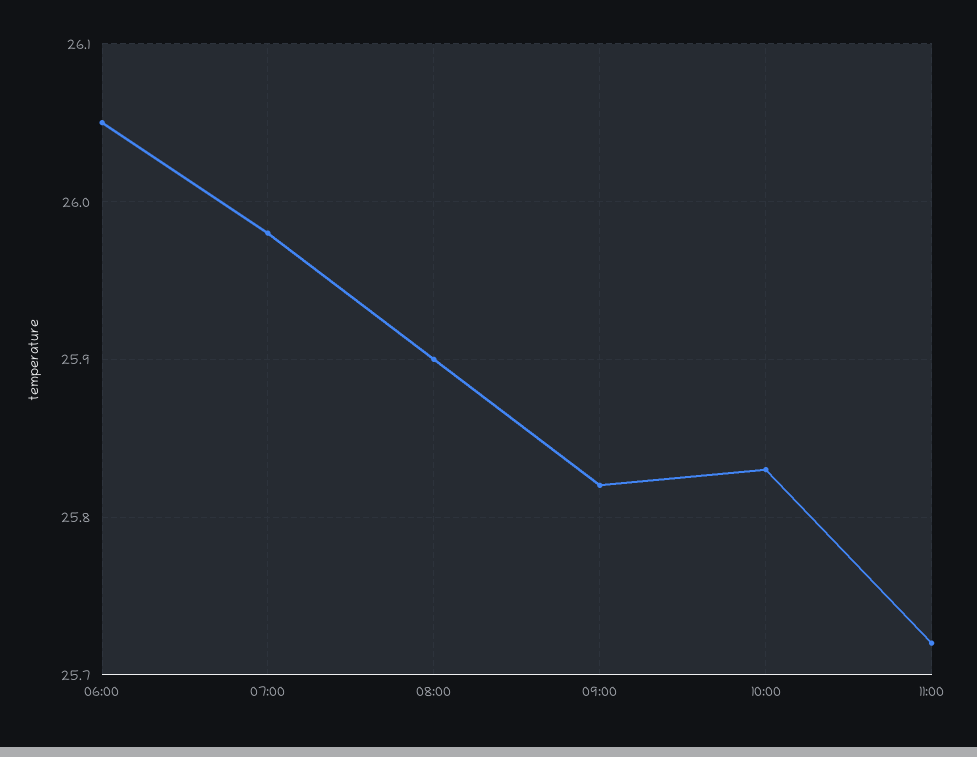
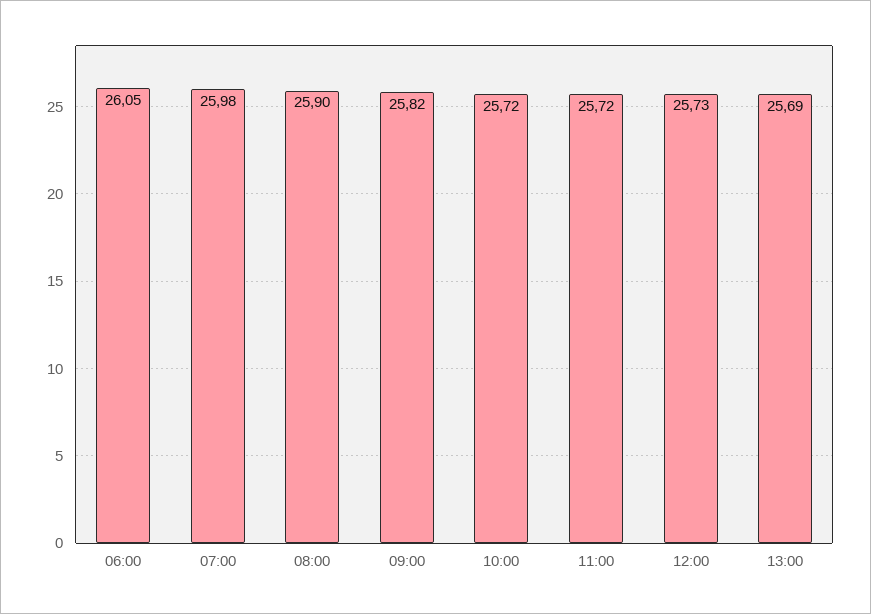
10:00: 25.83 -> 25.72
12:00: none -> 25.73
13:00: none -> 25.69

